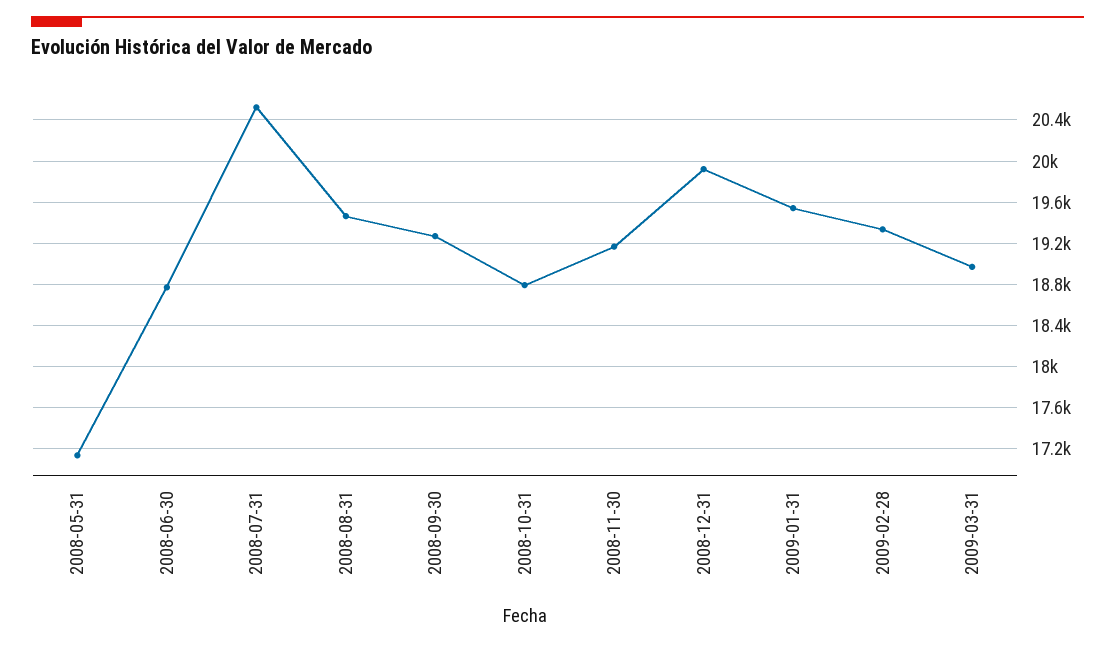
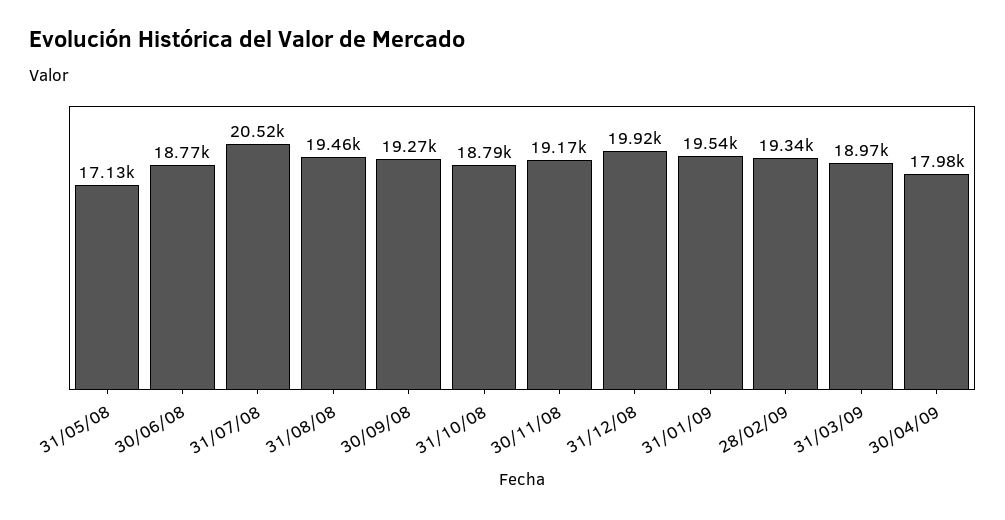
30/04/09: none -> 17980

